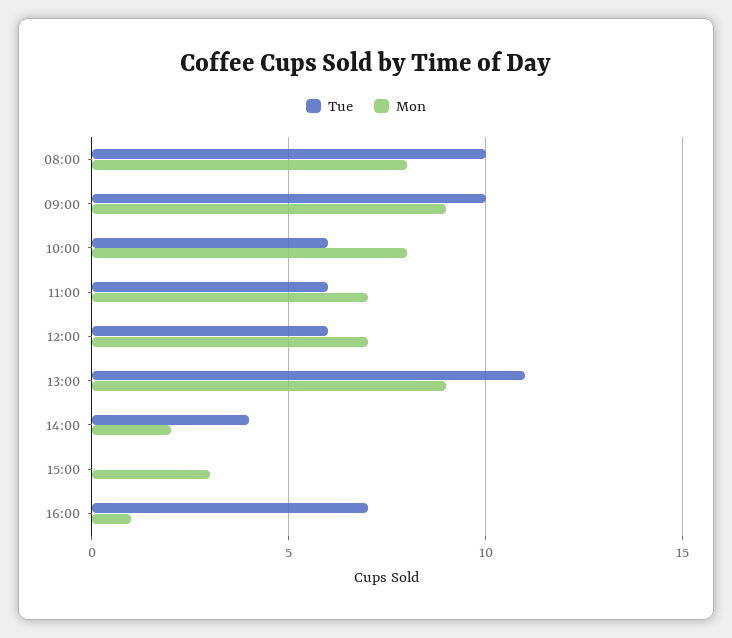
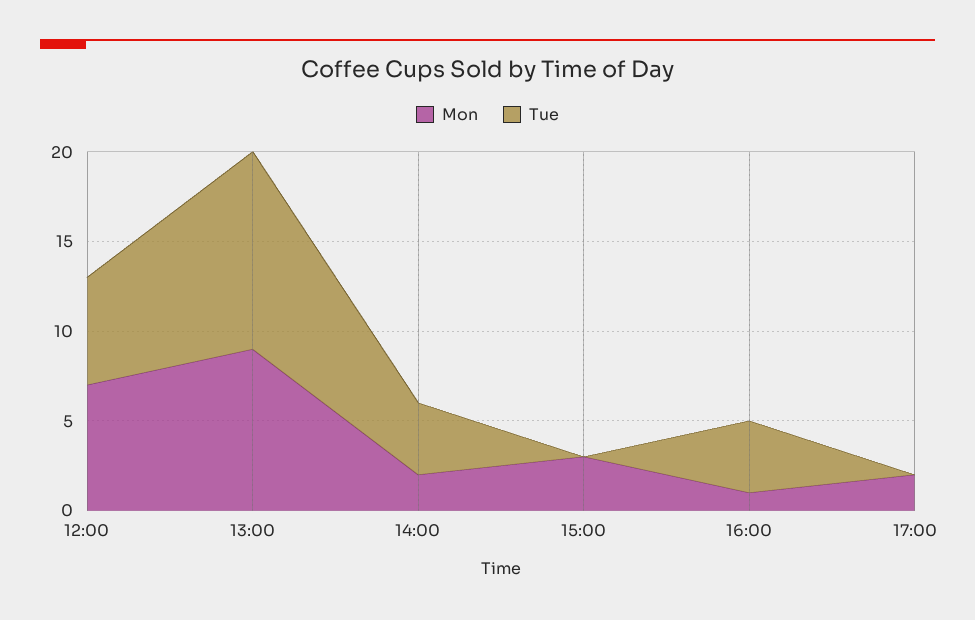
Tue, 08:00: 10 -> none
Mon, 08:00: 8 -> none
Tue, 09:00: 10 -> none
Mon, 09:00: 9 -> none
Tue, 10:00: 6 -> none
Mon, 10:00: 8 -> none
Tue, 11:00: 6 -> none
Mon, 11:00: 7 -> none
Tue, 16:00: 7 -> 4
Mon, 17:00: none -> 2
Tue, 17:00: none -> 0

